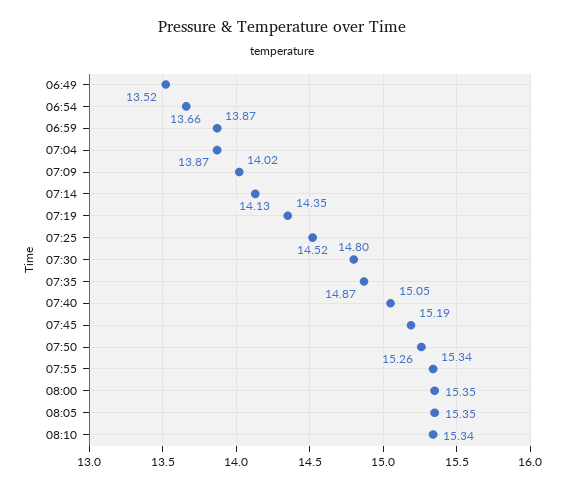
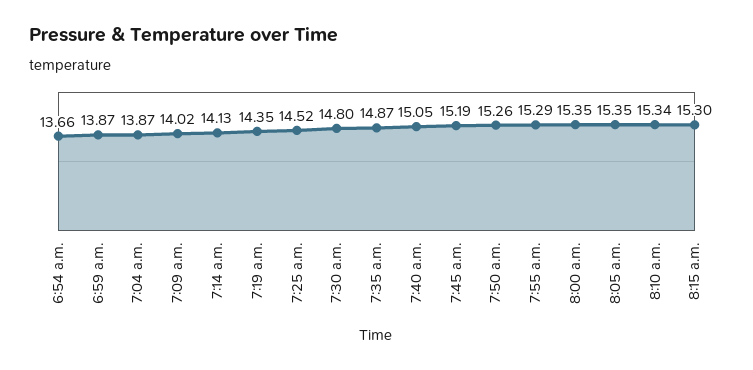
06:49: 13.52 -> none
07:55: 15.34 -> 15.29
8:15 a.m.: none -> 15.3

